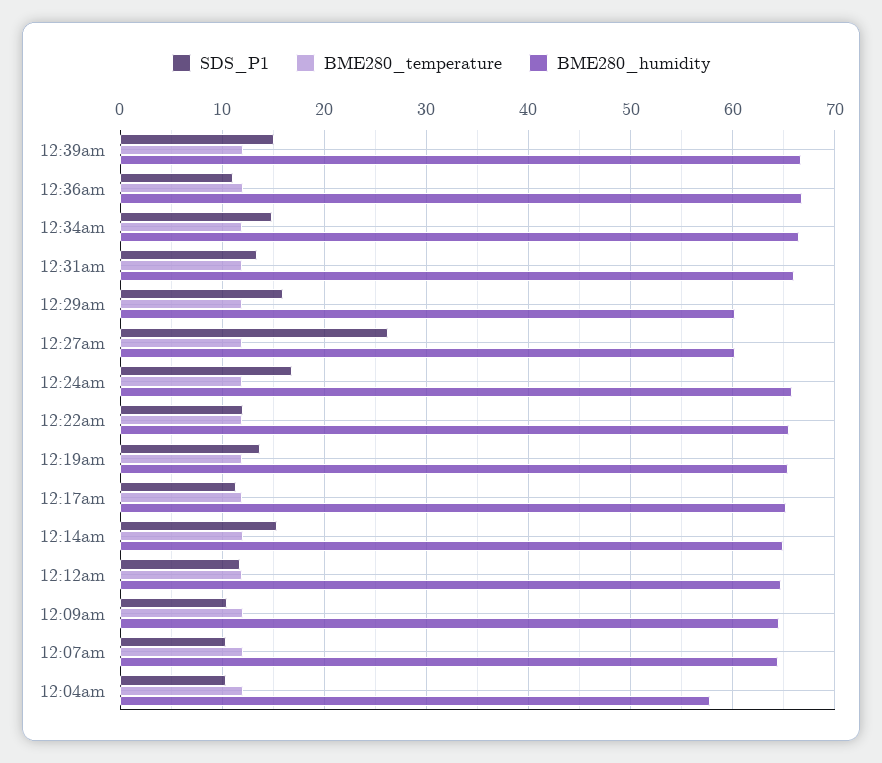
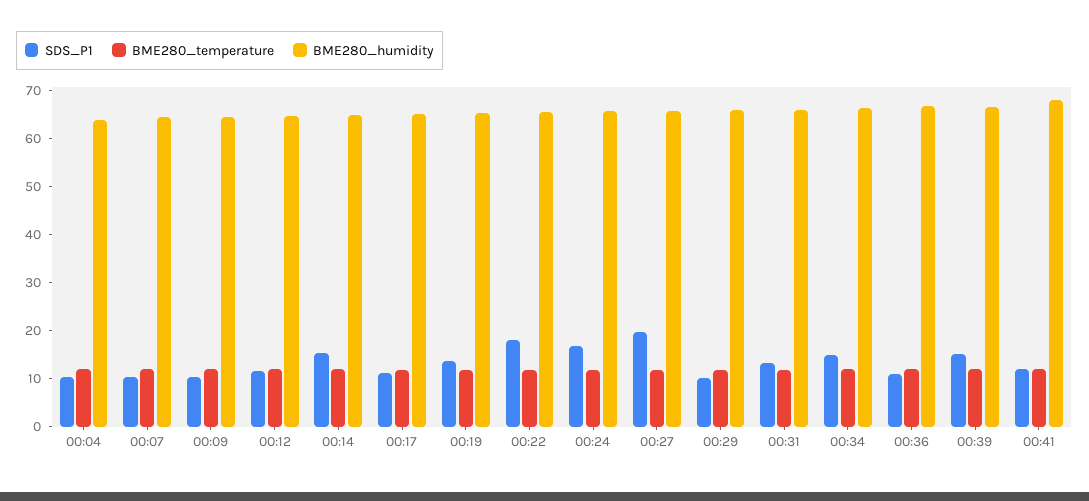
SDS_P1, 12:29am: 16 -> 10
BME280_humidity, 12:29am: 60 -> 66
SDS_P1, 12:27am: 26 -> 20
BME280_humidity, 12:27am: 60 -> 66
SDS_P1, 12:22am: 12 -> 18
BME280_humidity, 12:04am: 58 -> 64
SDS_P1, 00:41: none -> 12
BME280_temperature, 00:41: none -> 12
BME280_humidity, 00:41: none -> 68

